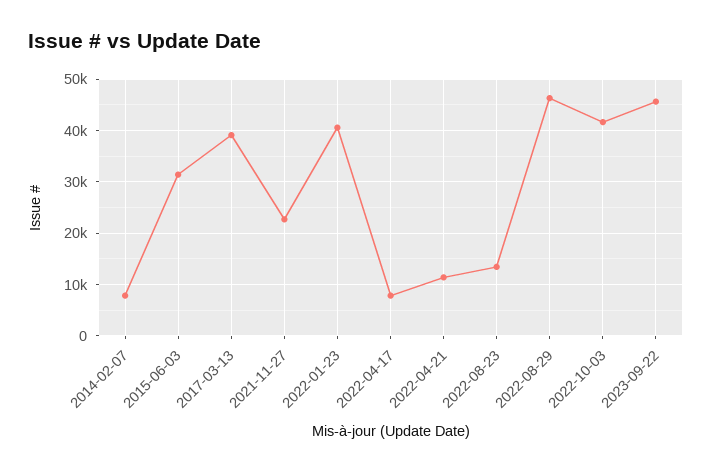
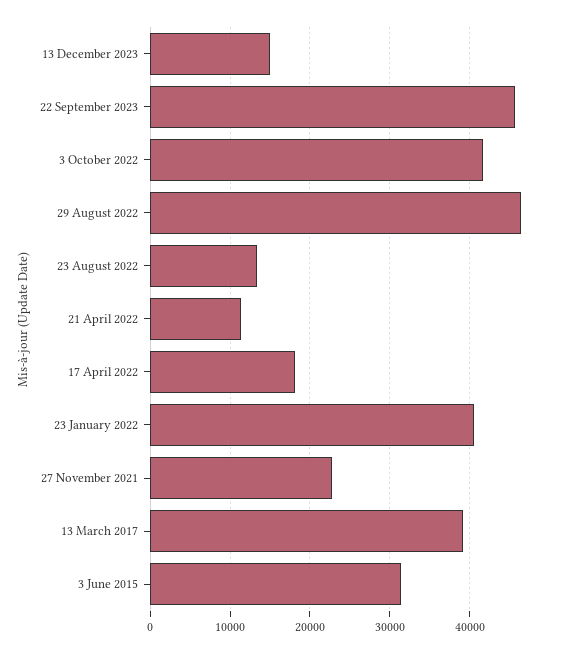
2014-02-07: 8000 -> none
2022-04-17: 8000 -> 18000
13 December 2023: none -> 15000

